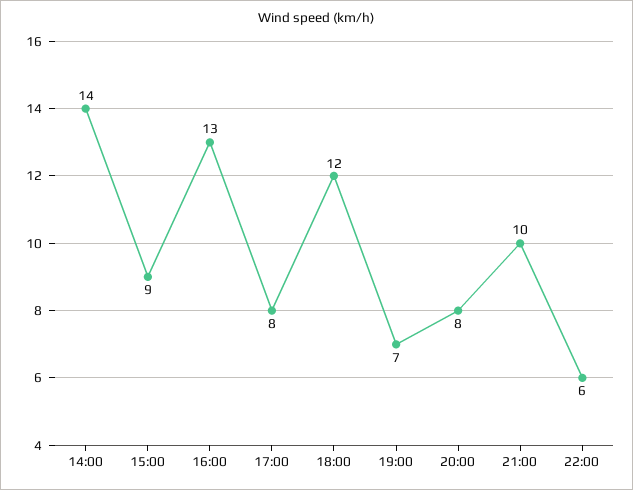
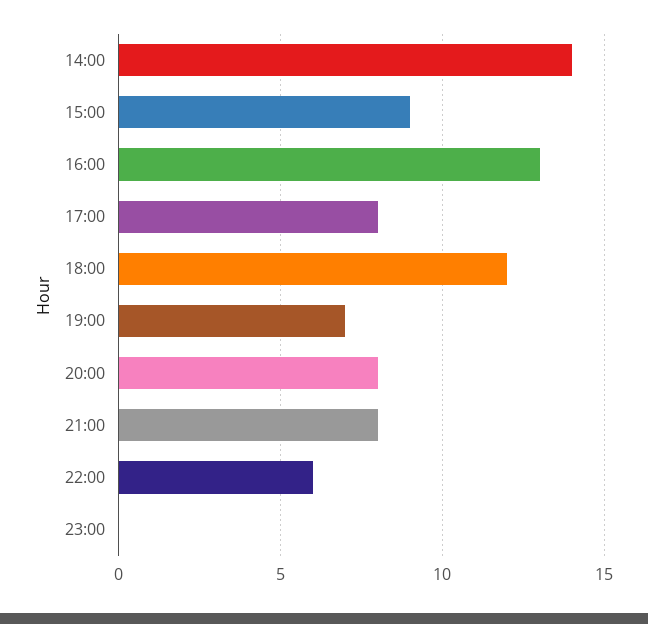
21:00: 10 -> 8
23:00: none -> 0

